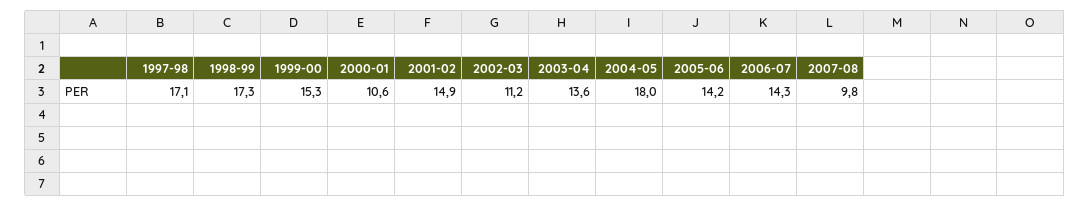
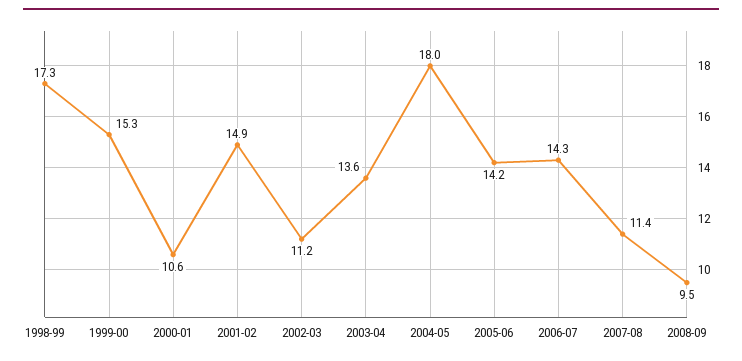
1997-98: 17.1 -> none
2007-08: 9.8 -> 11.4
2008-09: none -> 9.5

